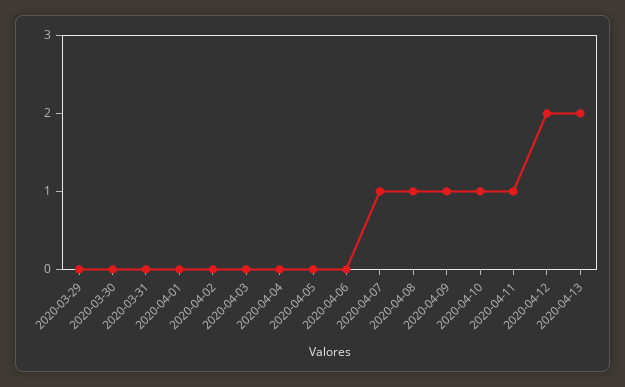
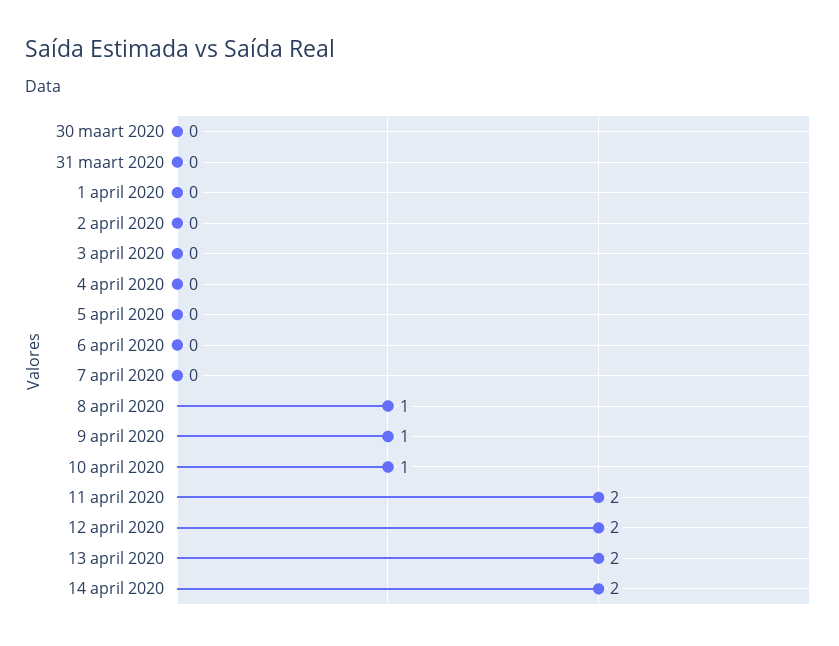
2020-03-29: 0 -> none
2020-04-07: 1 -> 0
2020-04-11: 1 -> 2
14 april 2020: none -> 2

